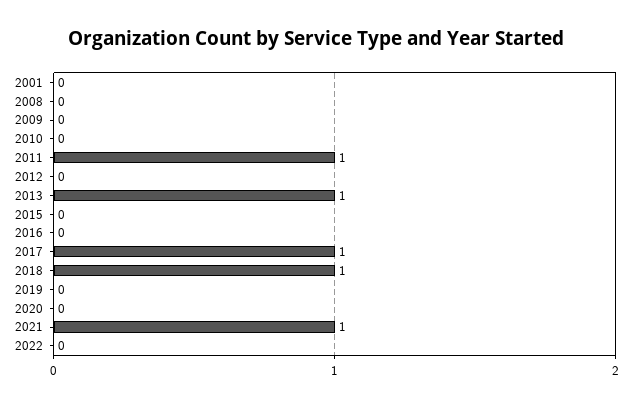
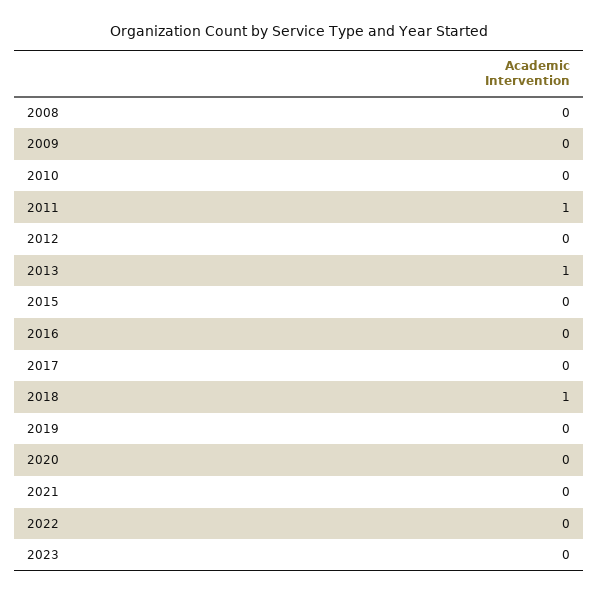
2001: 0 -> none
2017: 1 -> 0
2021: 1 -> 0
2023: none -> 0

